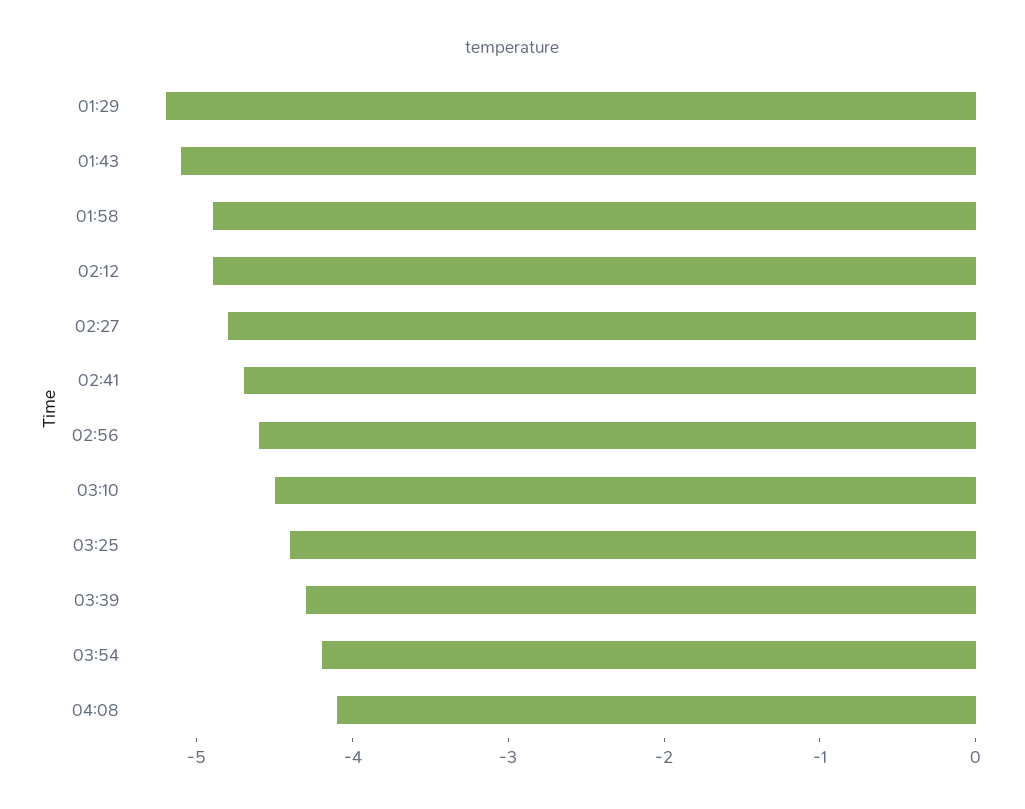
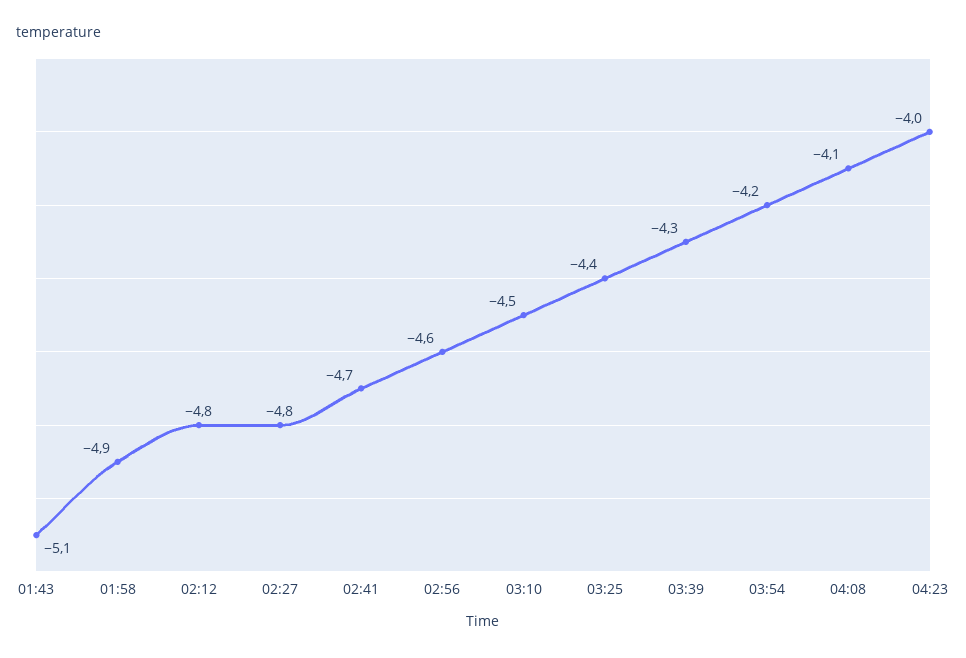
01:29: -5.2 -> none
02:12: -4.9 -> -4.8
04:23: none -> -4

